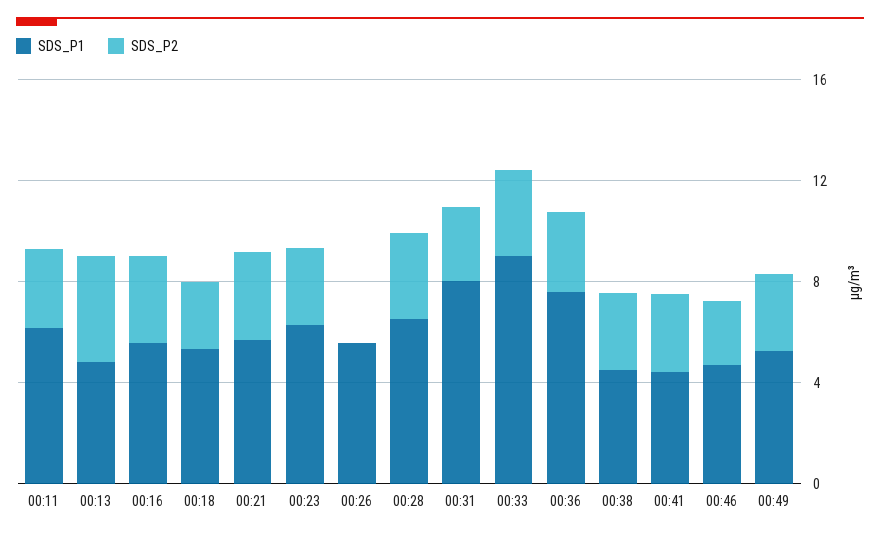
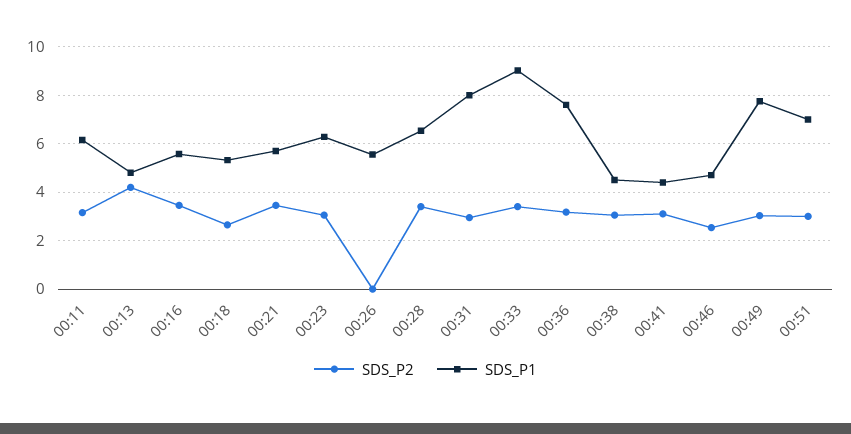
SDS_P1, 00:49: 5 -> 7.75
SDS_P2, 00:51: none -> 3
SDS_P1, 00:51: none -> 7

